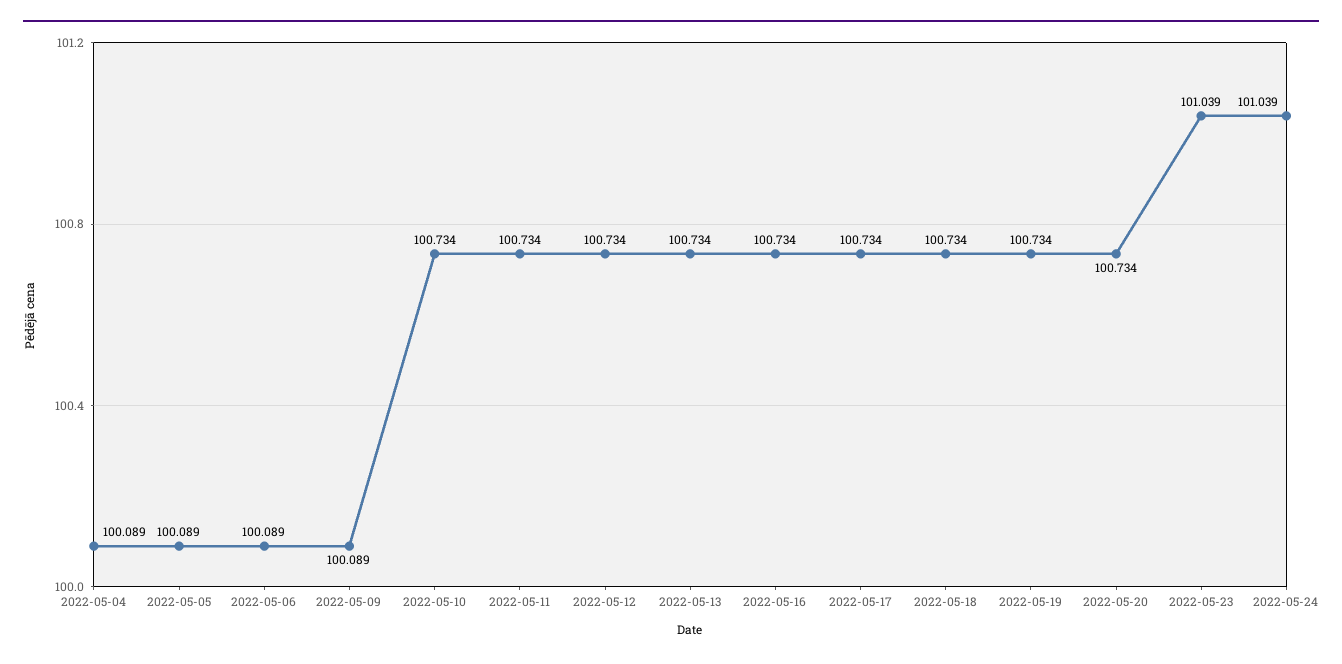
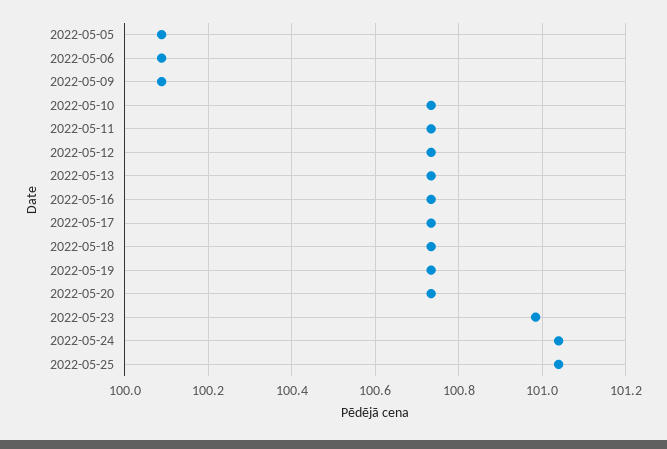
2022-05-04: 100.089 -> none
2022-05-23: 101.039 -> 100.98
2022-05-25: none -> 101.04

